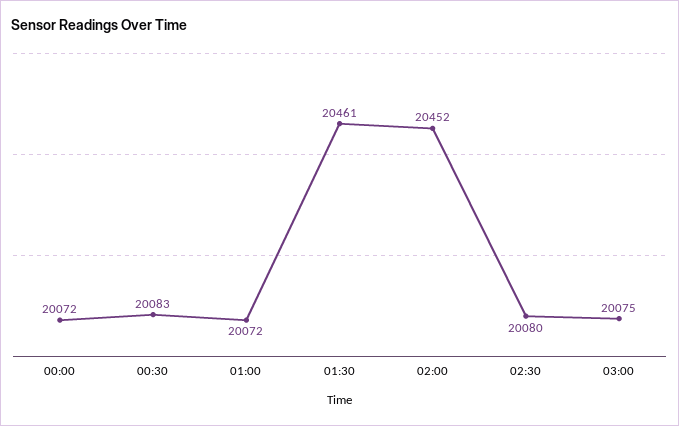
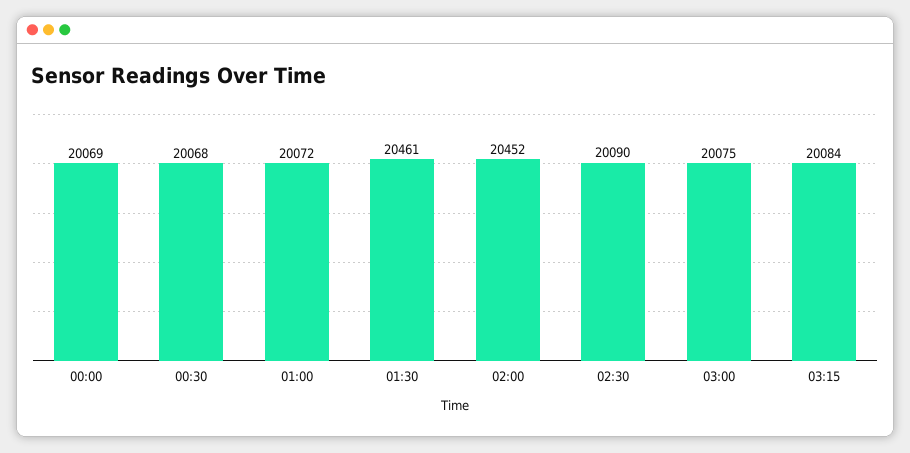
00:00: 20072 -> 20069
00:30: 20083 -> 20068
02:30: 20080 -> 20090
03:15: none -> 20084

